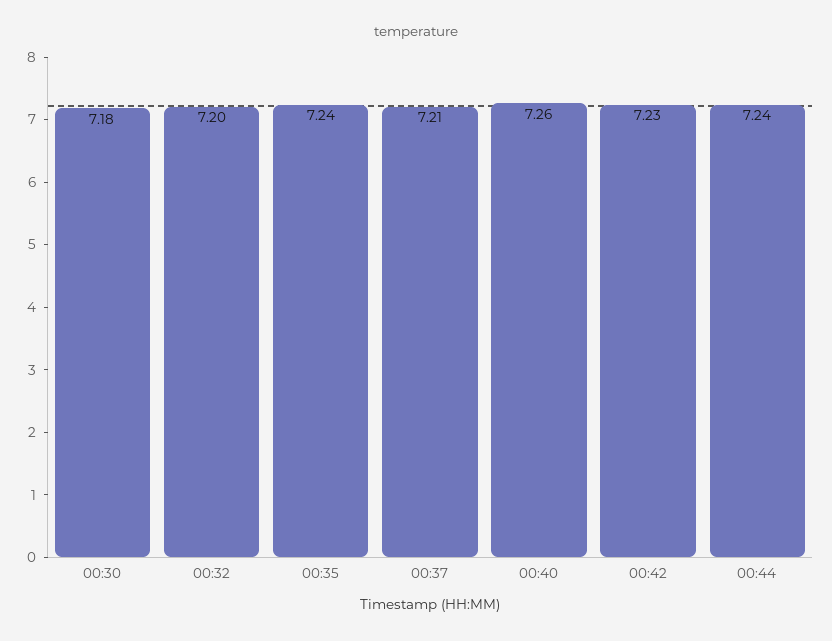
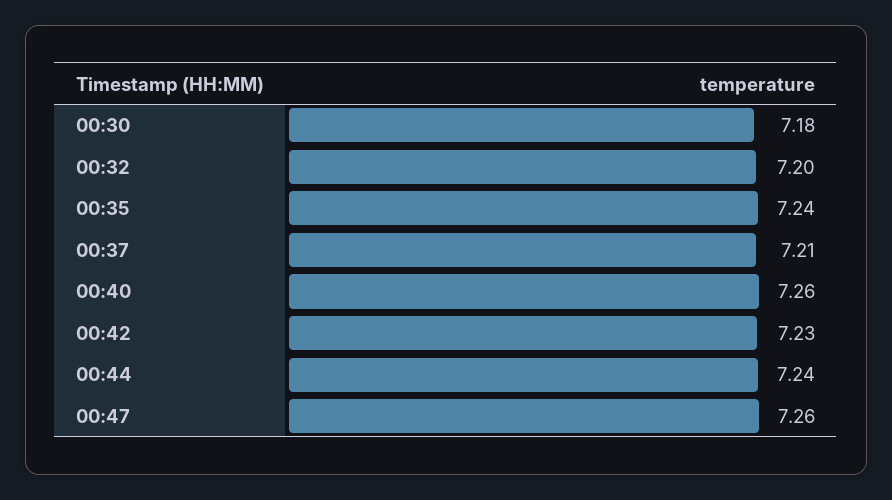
00:47: none -> 7.26

